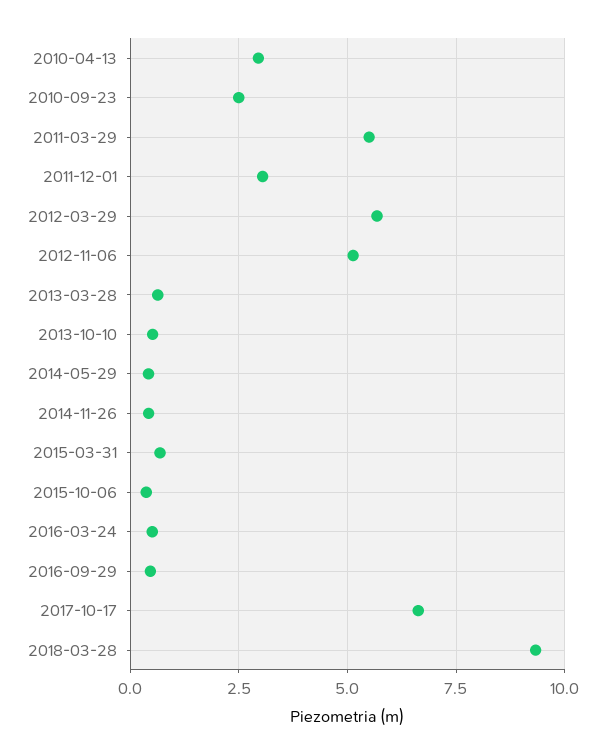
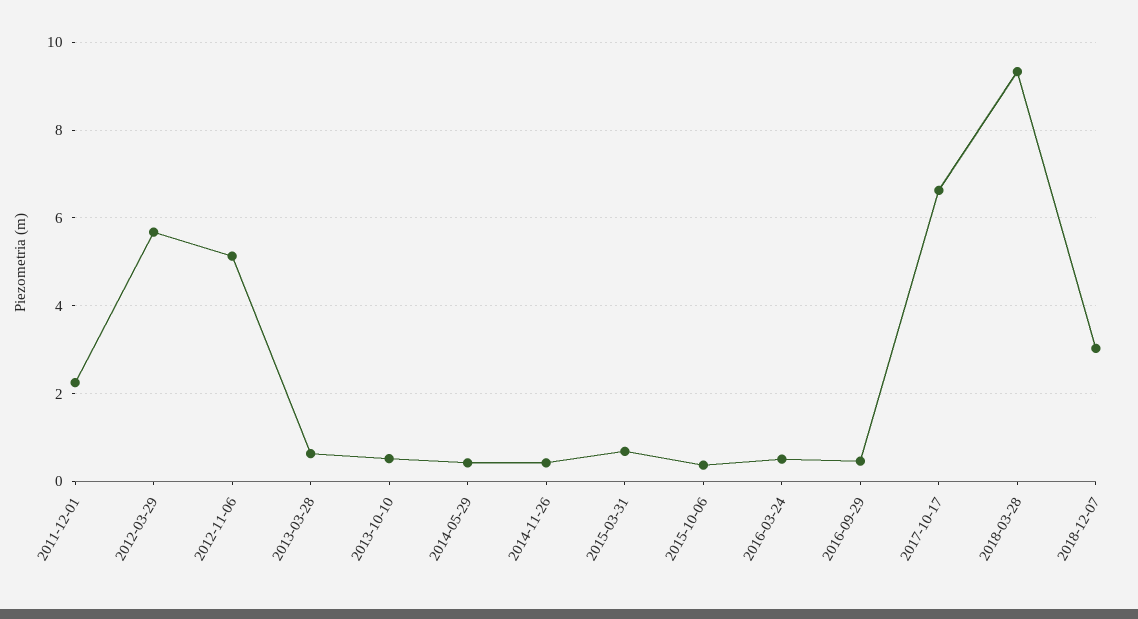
2010-04-13: 3 -> none
2010-09-23: 2.5 -> none
2011-03-29: 5.5 -> none
2011-12-01: 3 -> 2.2
2018-12-07: none -> 3

